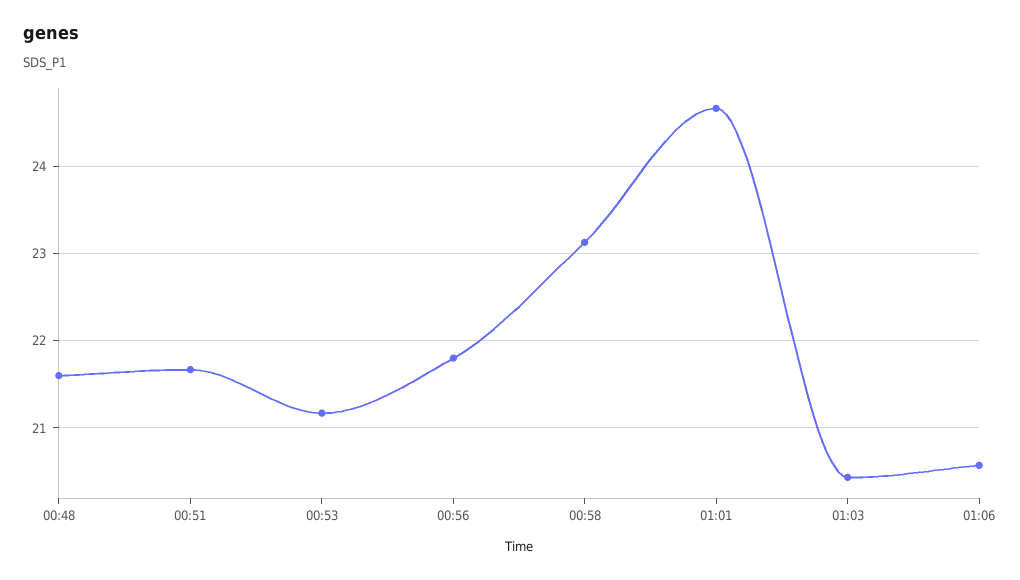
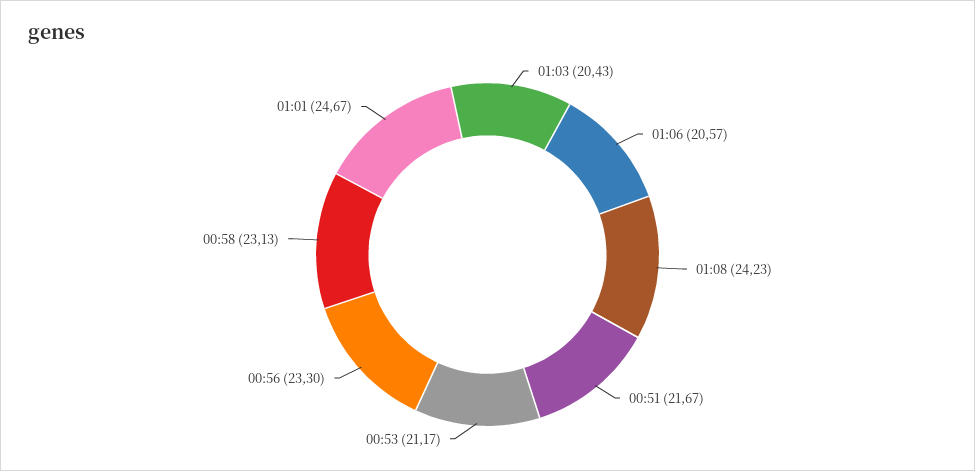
00:48: 21.6 -> none
00:56: 21.8 -> 23.3
01:08: none -> 24.23

